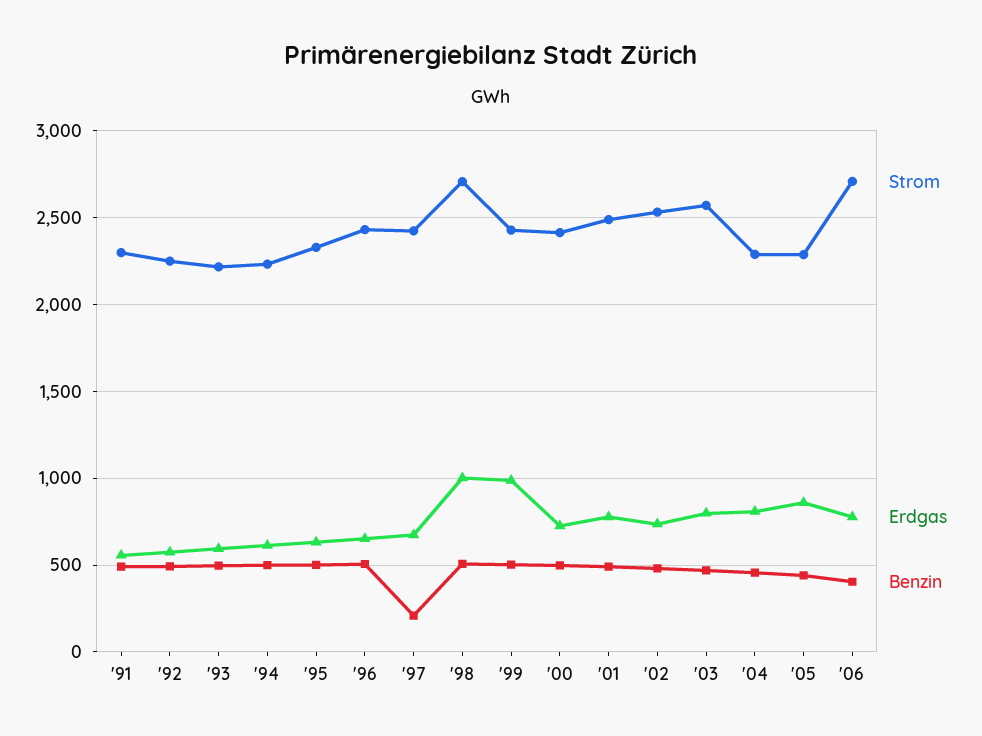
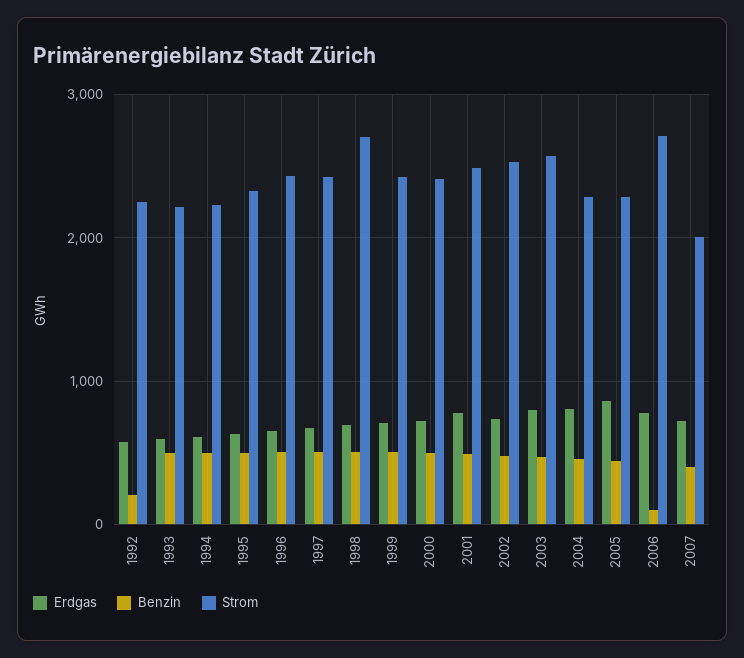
Strom, '91: 2300 -> none
Erdgas, '91: 550 -> none
Benzin, '91: 500 -> none
Benzin, '92: 500 -> 200
Benzin, '97: 200 -> 500
Erdgas, '98: 1000 -> 700
Erdgas, '99: 1000 -> 700
Benzin, '06: 400 -> 100
Erdgas, 2007: none -> 700
Benzin, 2007: none -> 400
Strom, 2007: none -> 2000

